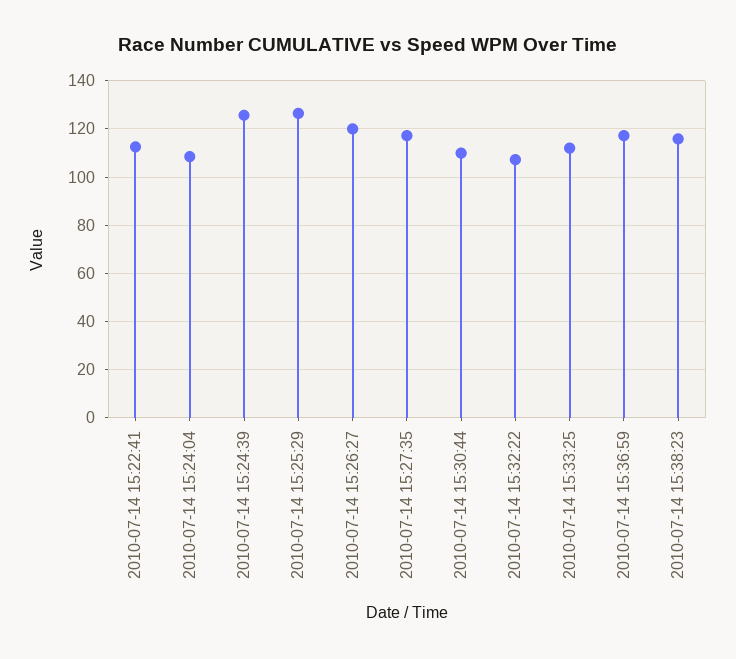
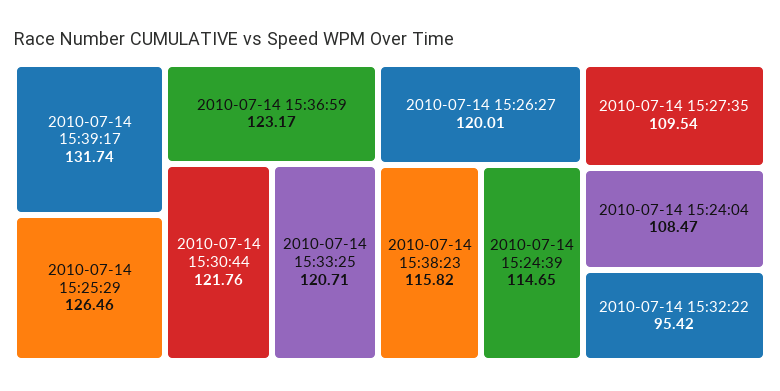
2010-07-14 15:22:41: 112.5 -> none
2010-07-14 15:24:39: 125 -> 114.65
2010-07-14 15:27:35: 117.5 -> 109.54
2010-07-14 15:30:44: 110 -> 121.76
2010-07-14 15:32:22: 107.5 -> 95.42
2010-07-14 15:33:25: 112.5 -> 120.71
2010-07-14 15:36:59: 117.5 -> 123.17
2010-07-14 15:39:17: none -> 131.74

